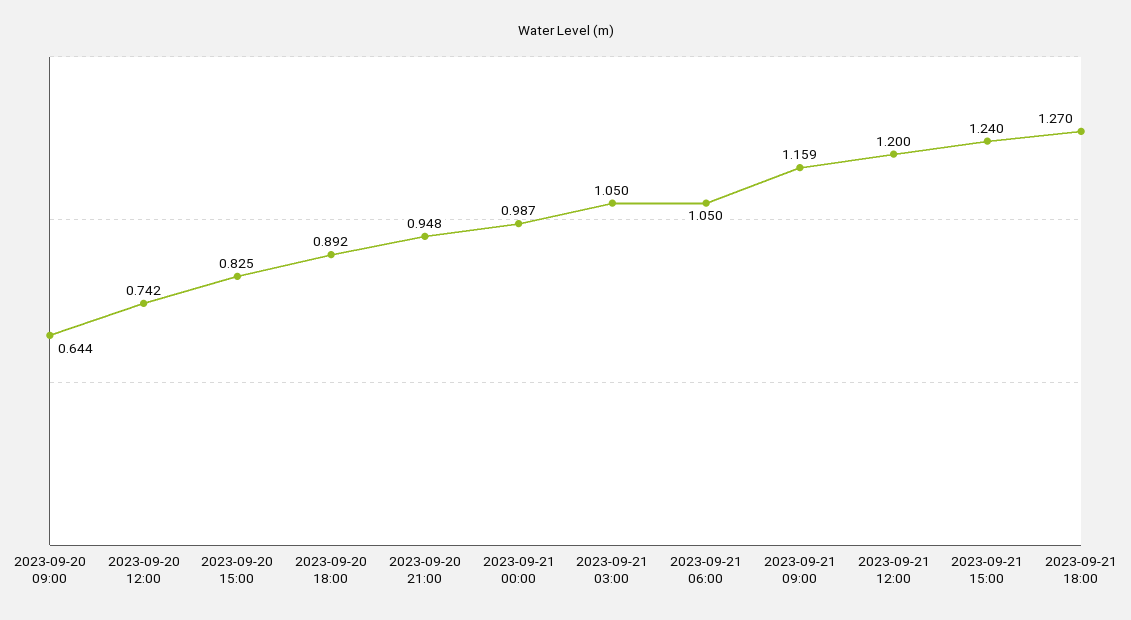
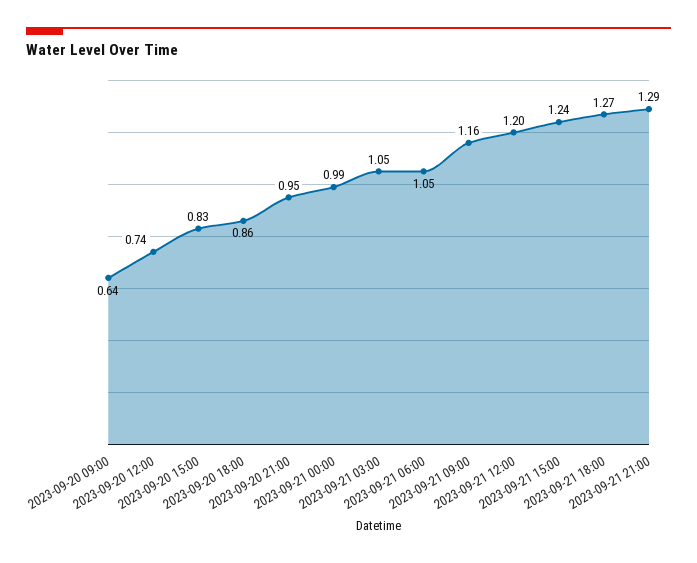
2023-09-20 18:00: 0.892 -> 0.86
2023-09-21 21:00: none -> 1.29

